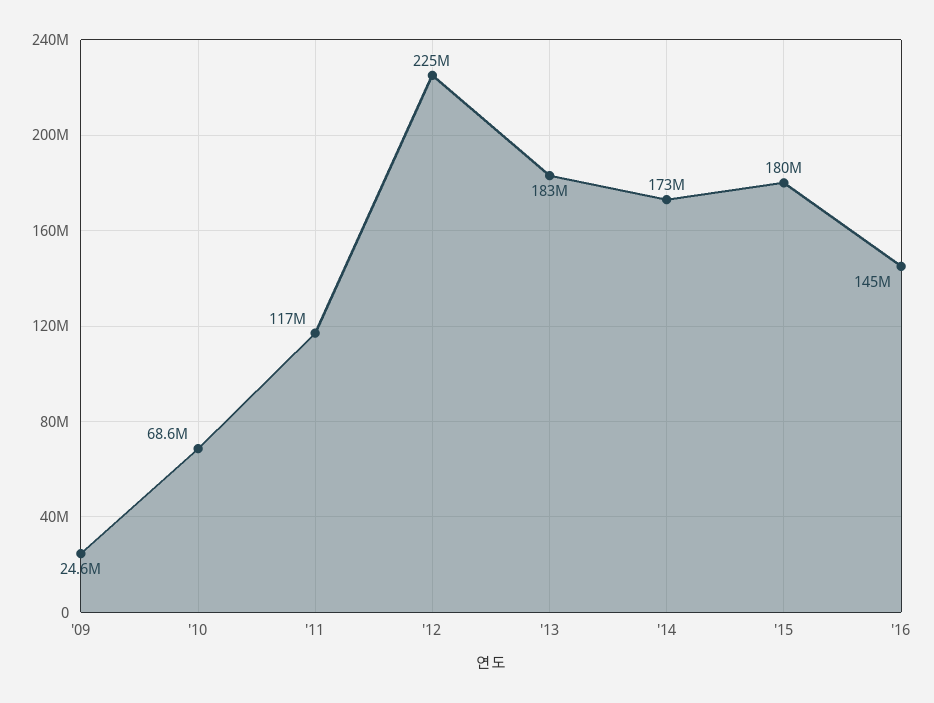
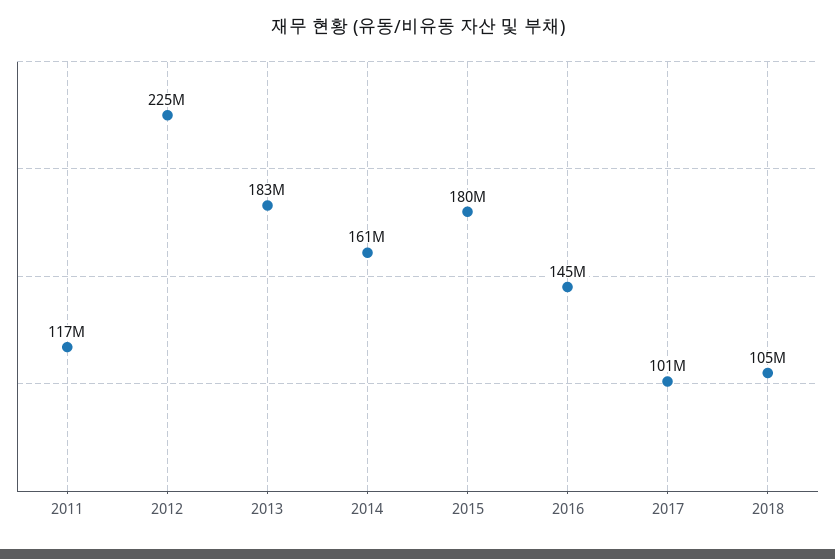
'09: 24600000 -> none
'10: 68600000 -> none
'14: 173000000 -> 161000000
2017: none -> 101000000
2018: none -> 105000000

